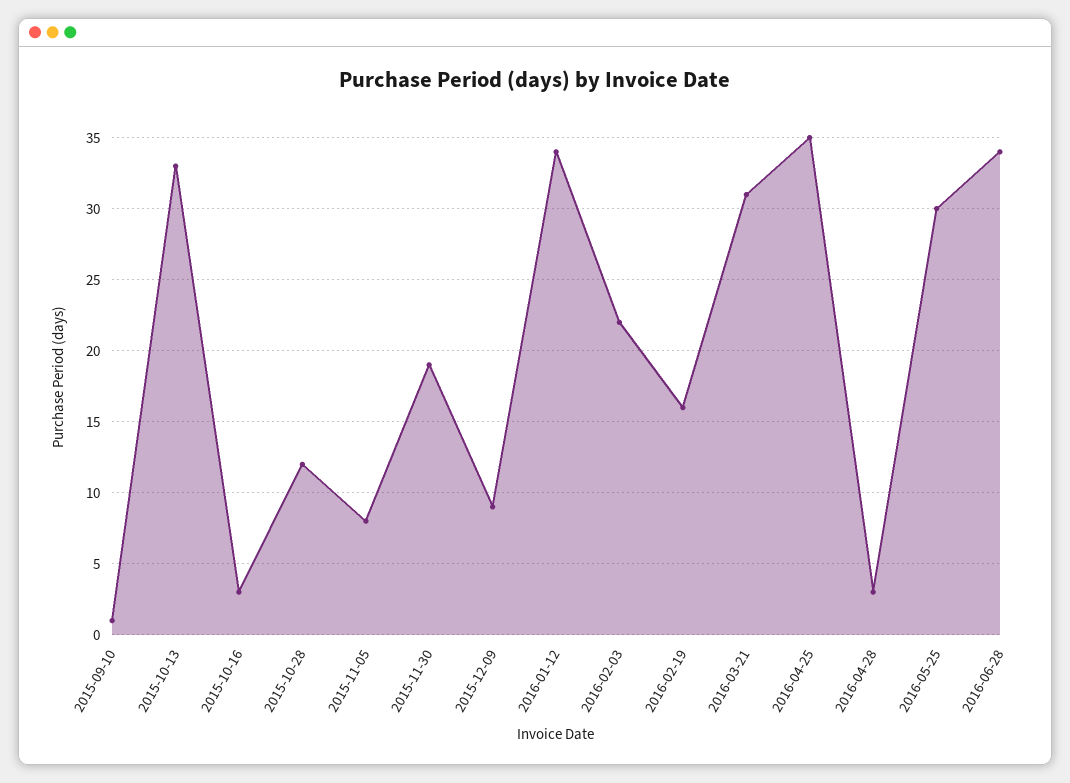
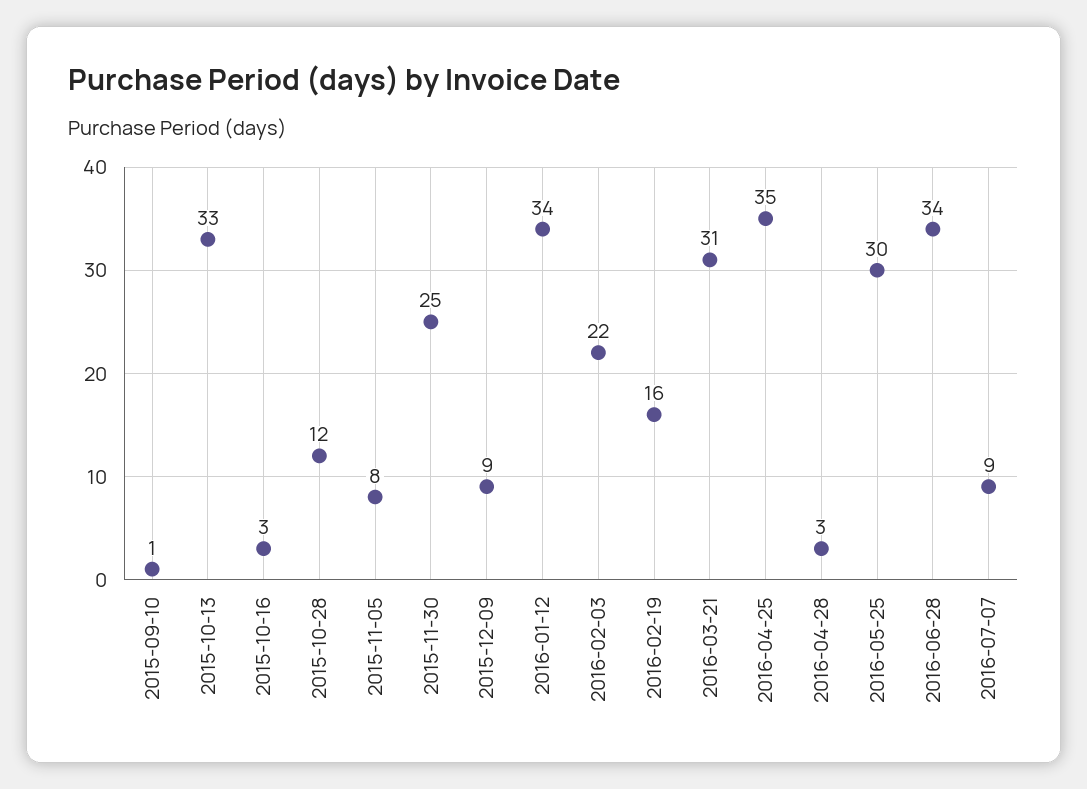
2015-11-30: 19 -> 25
2016-07-07: none -> 9

